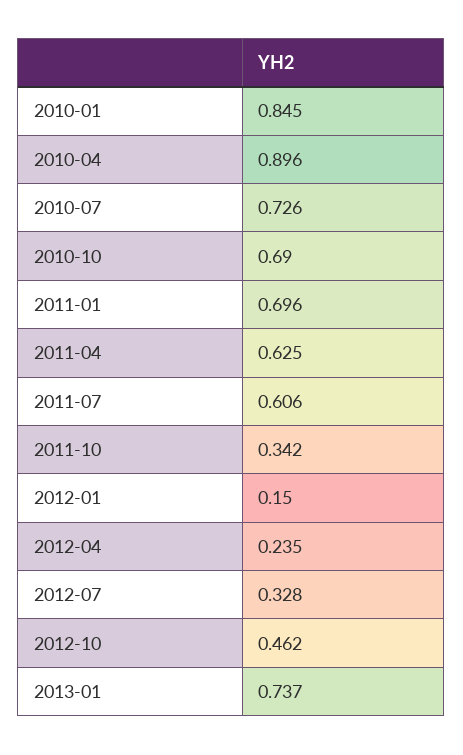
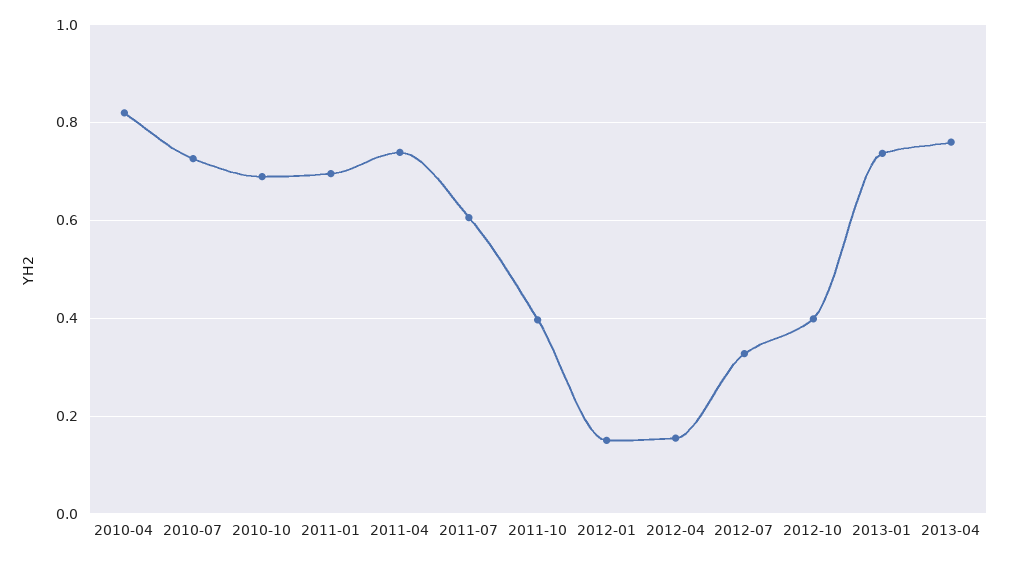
2010-01: 0.845 -> none
2010-04: 0.896 -> 0.82
2011-04: 0.625 -> 0.74
2011-10: 0.342 -> 0.4
2012-04: 0.235 -> 0.16
2012-10: 0.462 -> 0.4
2013-04: none -> 0.76

